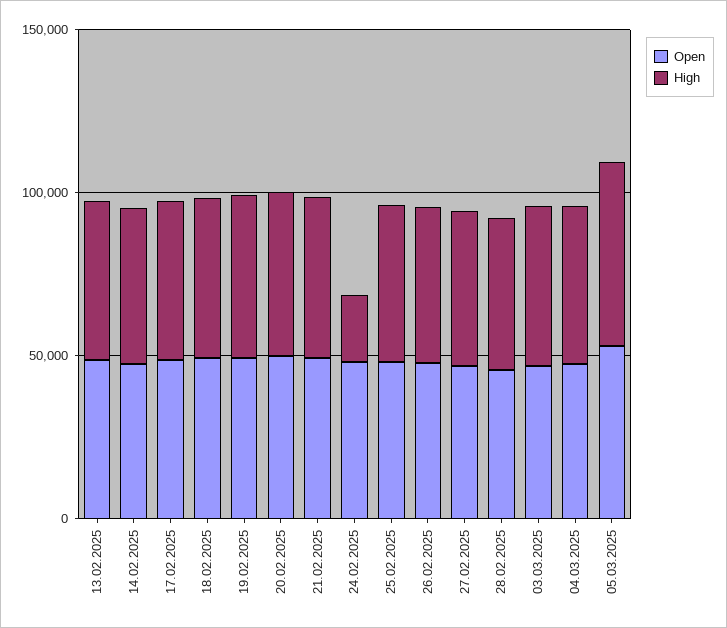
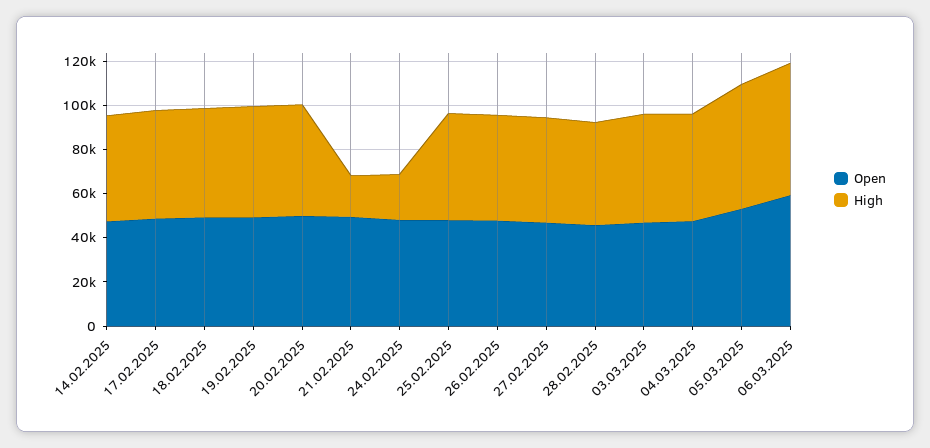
Open, 13.02.2025: 50000 -> none
High, 13.02.2025: 50000 -> none
High, 21.02.2025: 50000 -> 20000
Open, 06.03.2025: none -> 60000
High, 06.03.2025: none -> 60000

